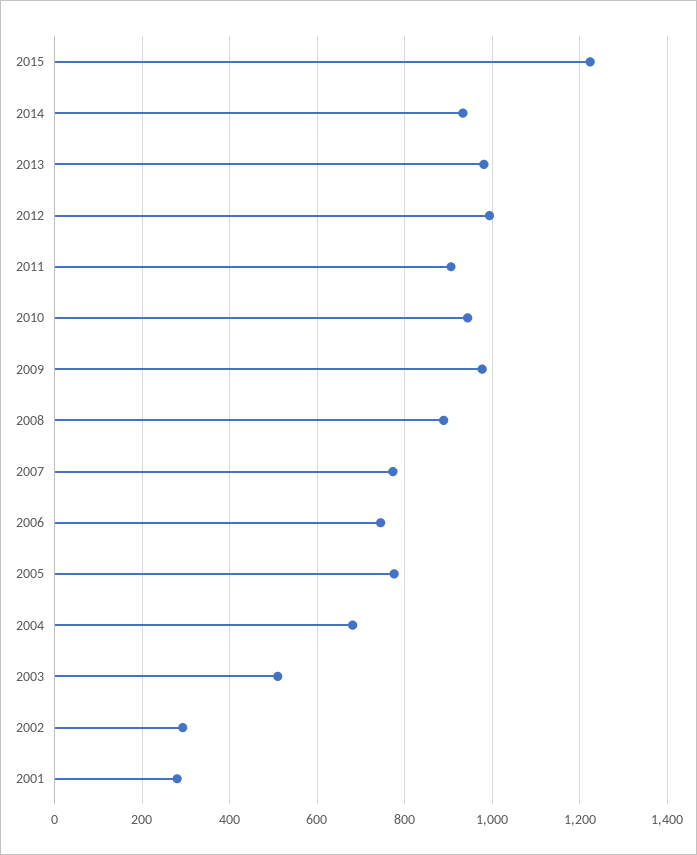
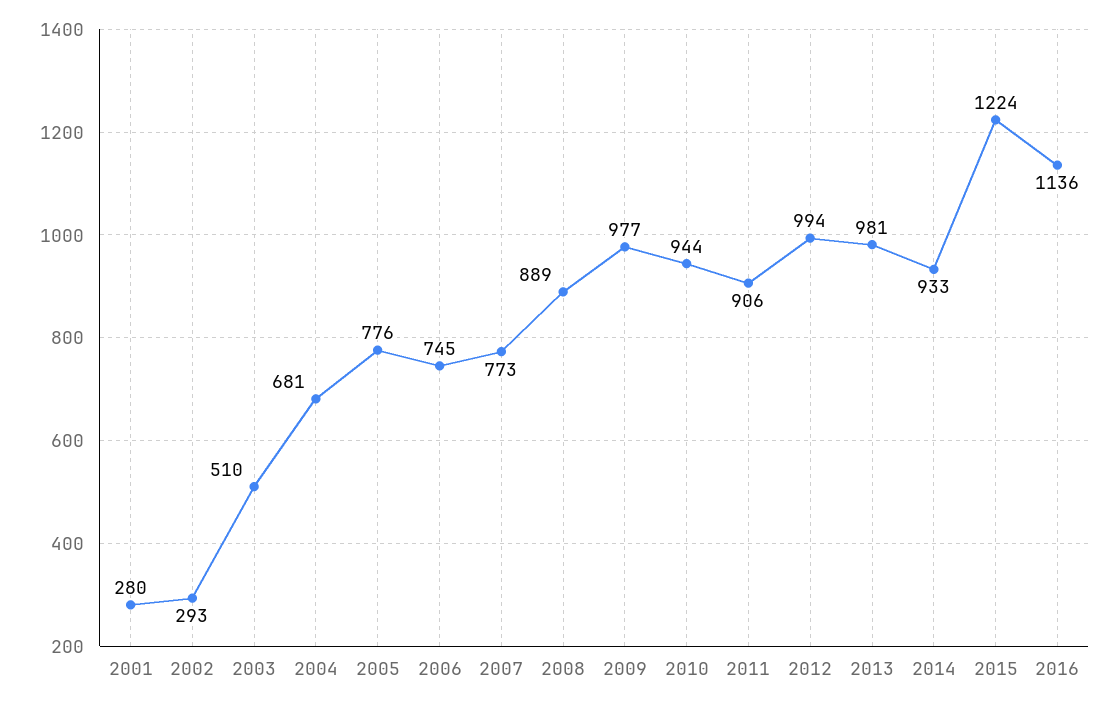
2016: none -> 1136

